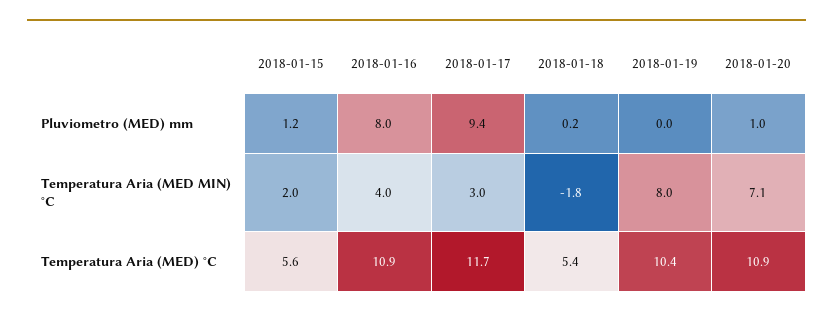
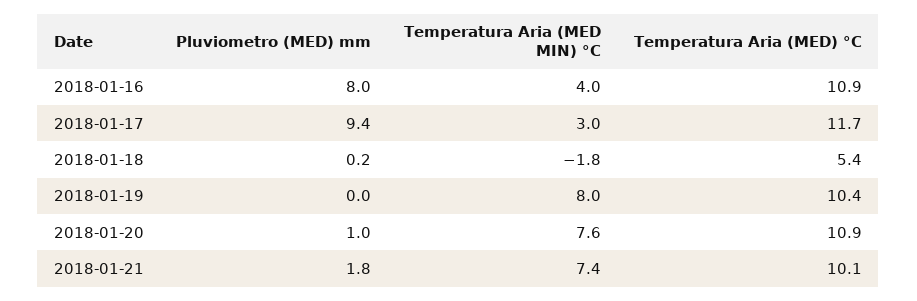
2018-01-15, Pluviometro (MED) mm: 1.2 -> none
2018-01-15, Temperatura Aria (MED MIN) °C: 2 -> none
2018-01-20, Temperatura Aria (MED MIN) °C: 7.1 -> 7.6
2018-01-15, Temperatura Aria (MED) °C: 5.6 -> none
2018-01-21, Pluviometro (MED) mm: none -> 1.8
2018-01-21, Temperatura Aria (MED MIN) °C: none -> 7.4
2018-01-21, Temperatura Aria (MED) °C: none -> 10.1

